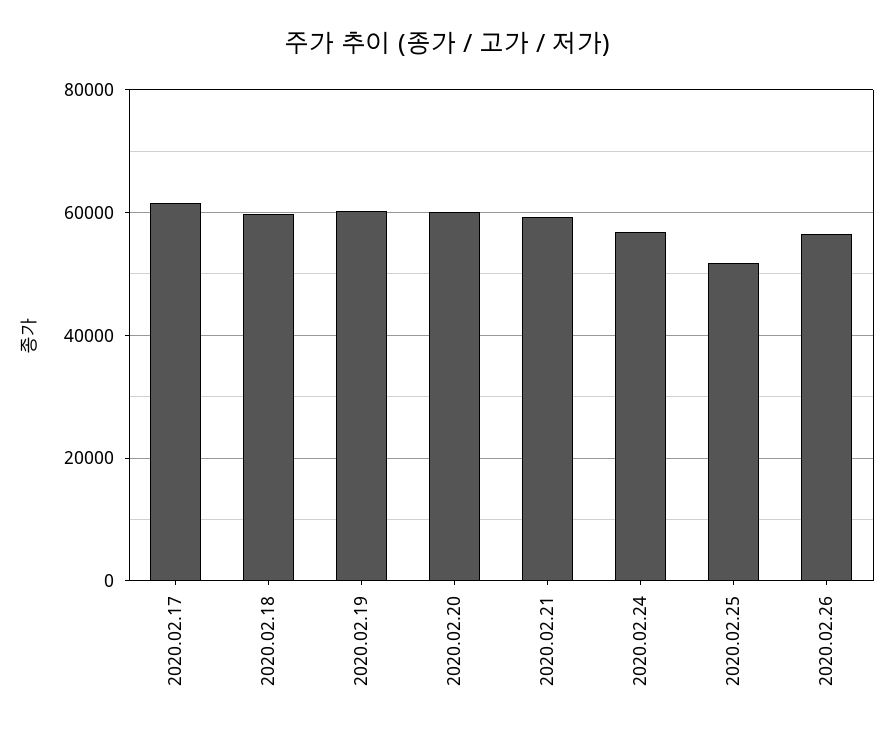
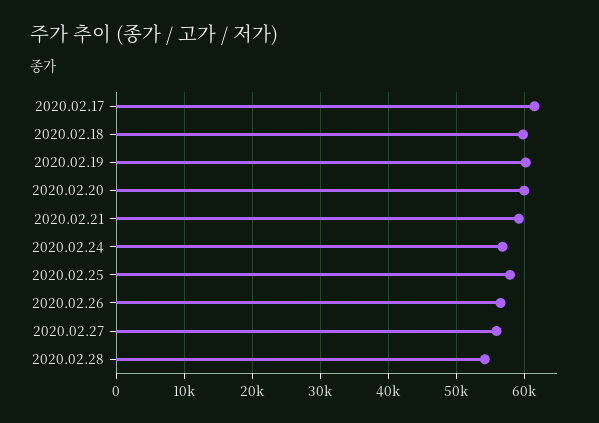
2020.02.25: 52000 -> 58000
2020.02.27: none -> 56000
2020.02.28: none -> 54000

